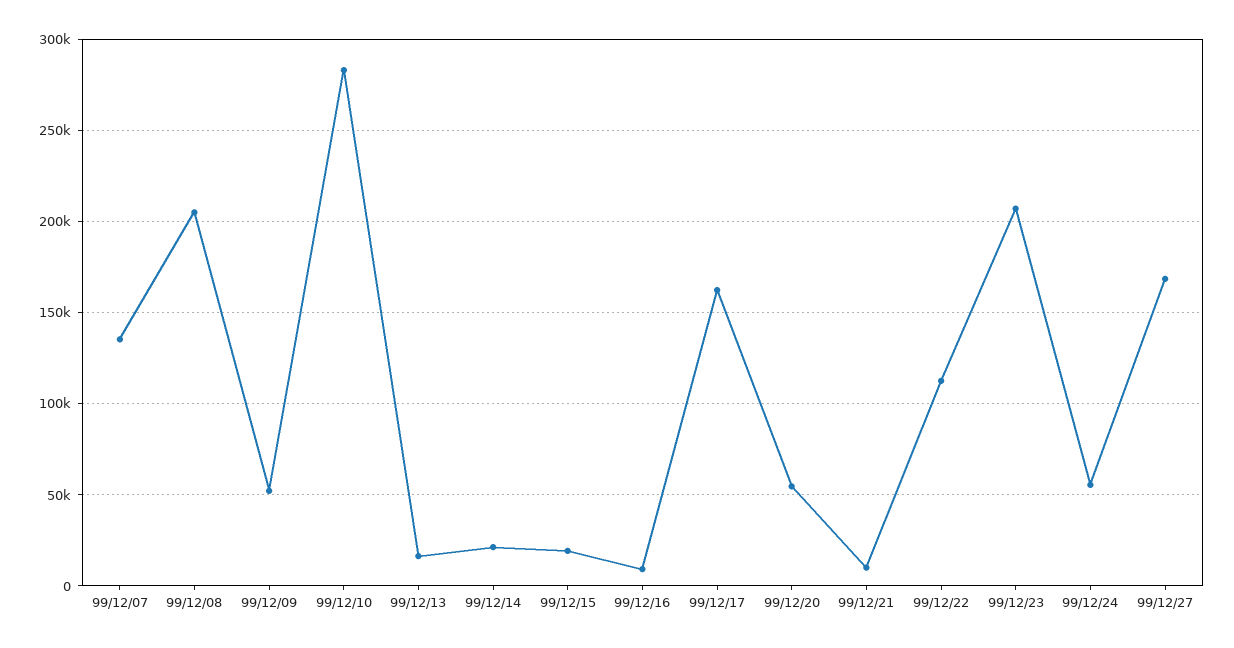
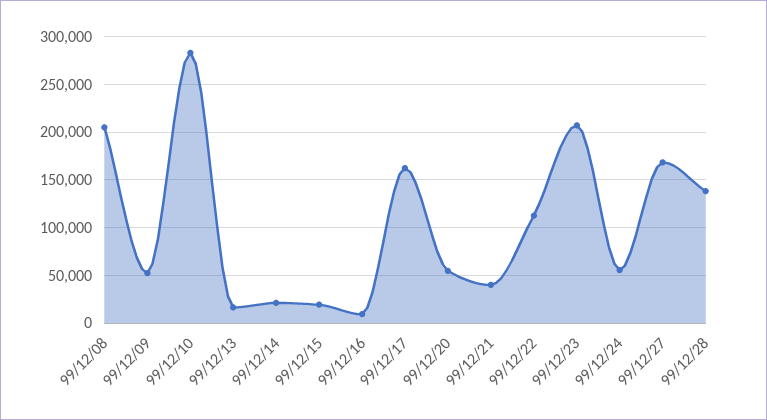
99/12/07: 135000 -> none
99/12/21: 10000 -> 40000
99/12/28: none -> 140000

